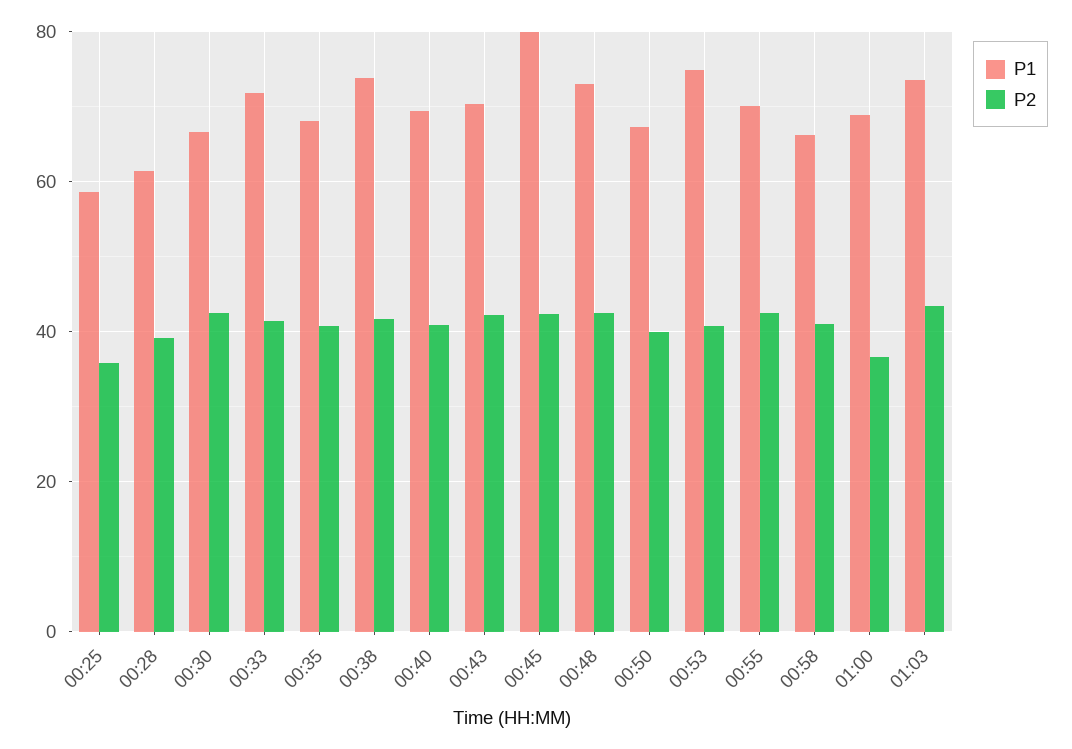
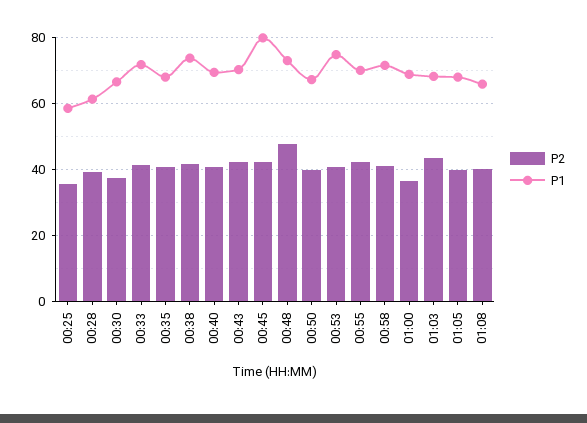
P2, 00:30: 42 -> 38
P2, 00:48: 42 -> 48
P1, 00:58: 66 -> 72
P1, 01:03: 74 -> 68
P2, 01:05: none -> 40
P1, 01:05: none -> 68
P2, 01:08: none -> 40
P1, 01:08: none -> 66

